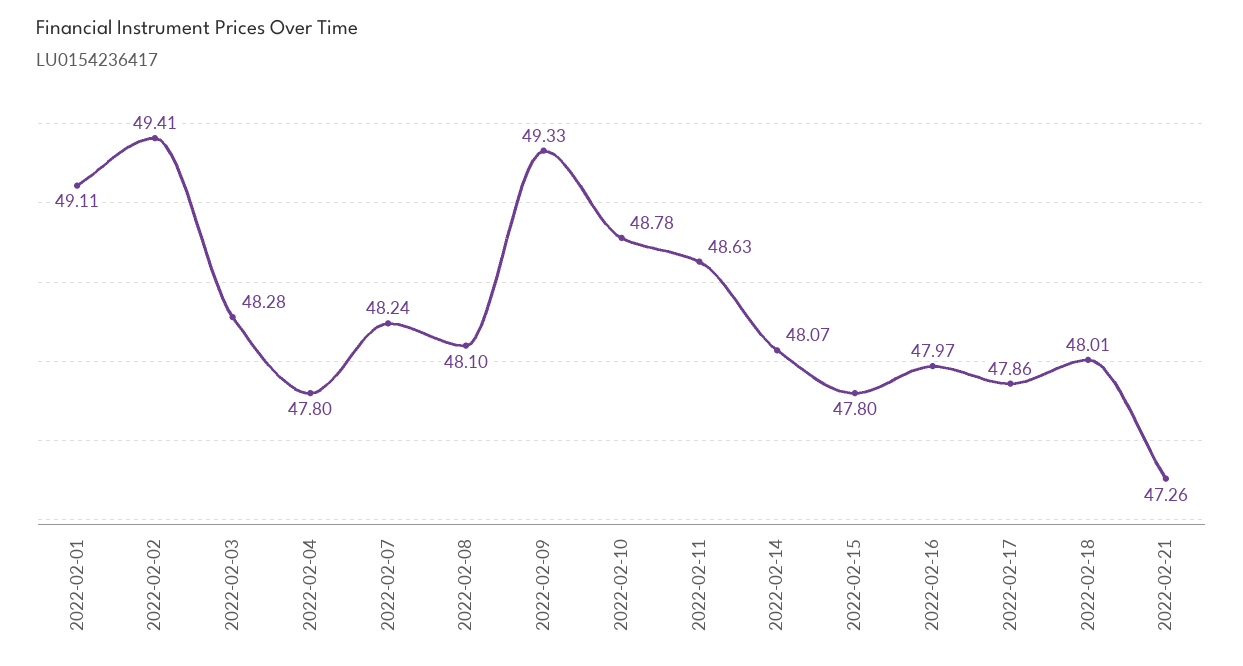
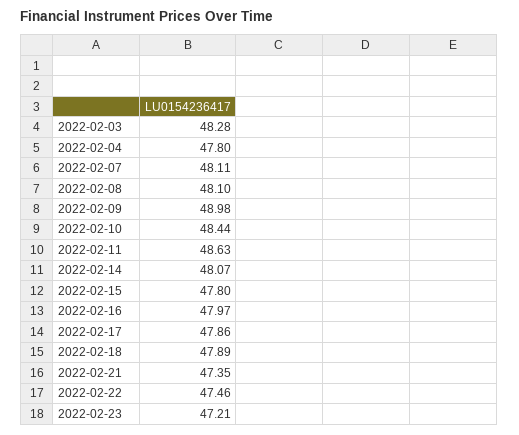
2022-02-01: 49.11 -> none
2022-02-02: 49.41 -> none
2022-02-07: 48.24 -> 48.11
2022-02-09: 49.33 -> 48.98
2022-02-10: 48.78 -> 48.44
2022-02-18: 48.01 -> 47.89
2022-02-21: 47.26 -> 47.35
2022-02-22: none -> 47.46
2022-02-23: none -> 47.21

